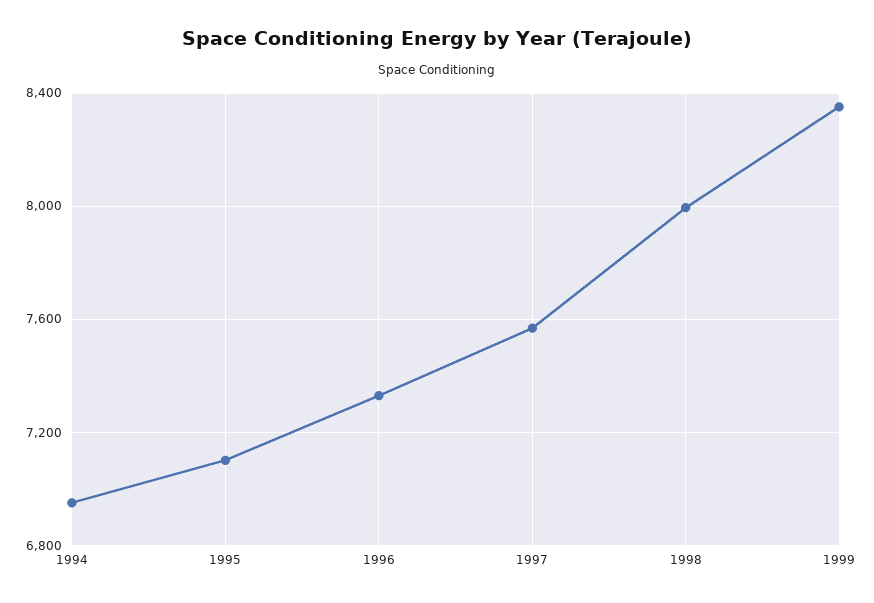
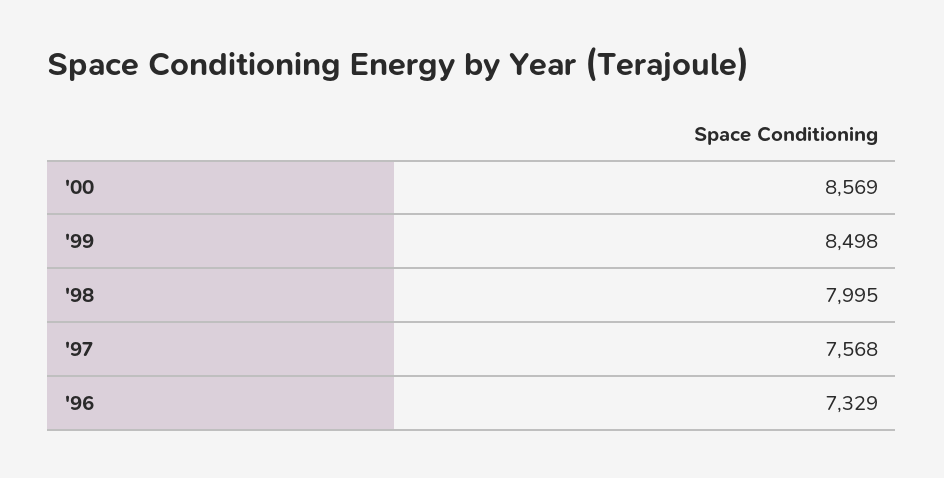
1994: 6950 -> none
1995: 7100 -> none
1999: 8350 -> 8498
'00: none -> 8569

